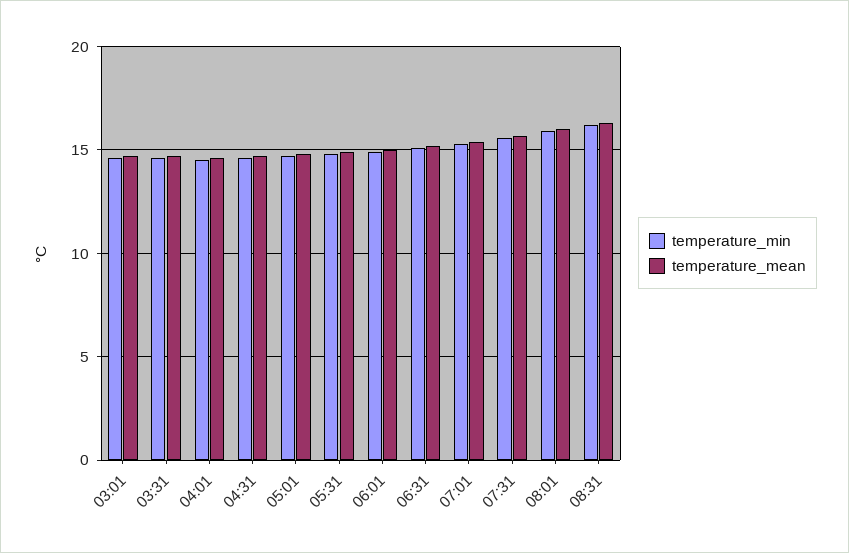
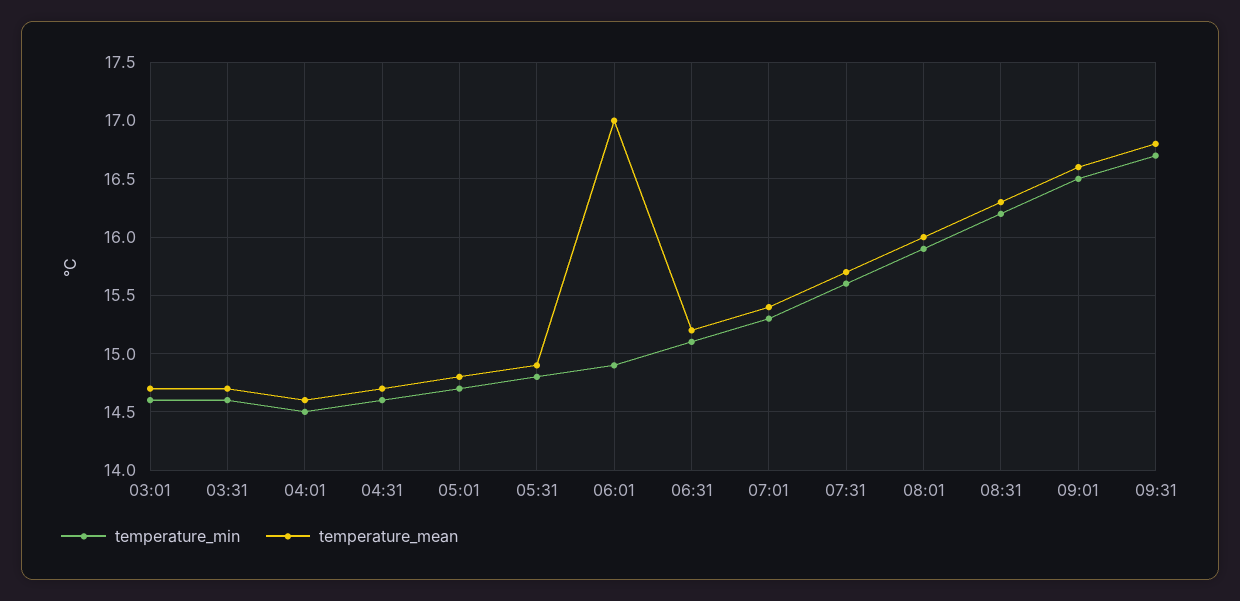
temperature_mean, 06:01: 15 -> 17
temperature_min, 09:01: none -> 16.5
temperature_mean, 09:01: none -> 16.6
temperature_min, 09:31: none -> 16.7
temperature_mean, 09:31: none -> 16.8

